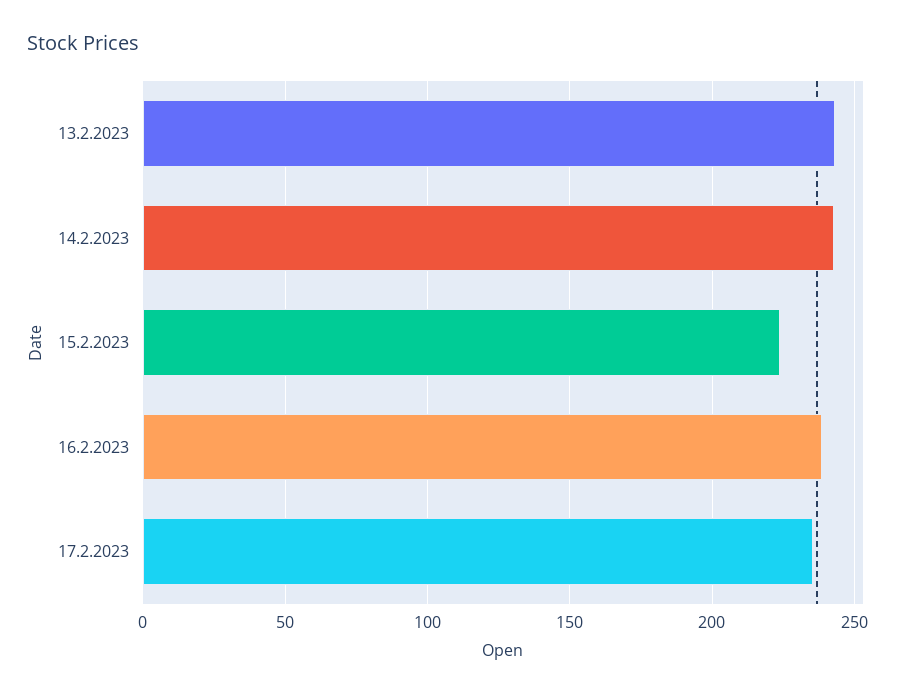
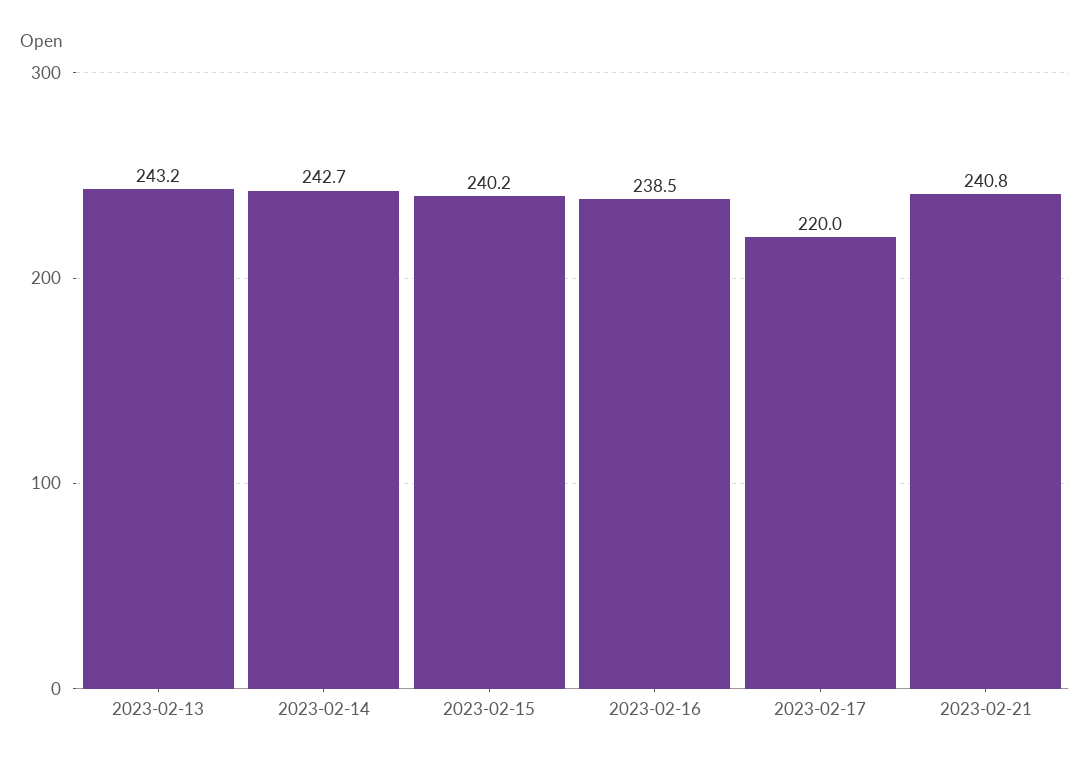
15.2.2023: 225 -> 240.2
17.2.2023: 235 -> 220
2023-02-21: none -> 240.8

